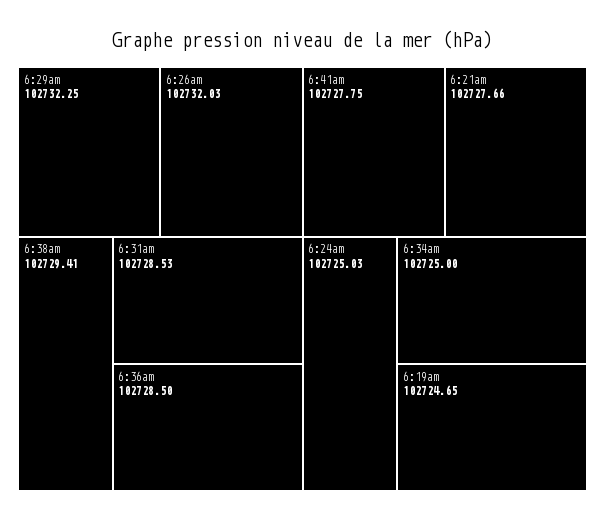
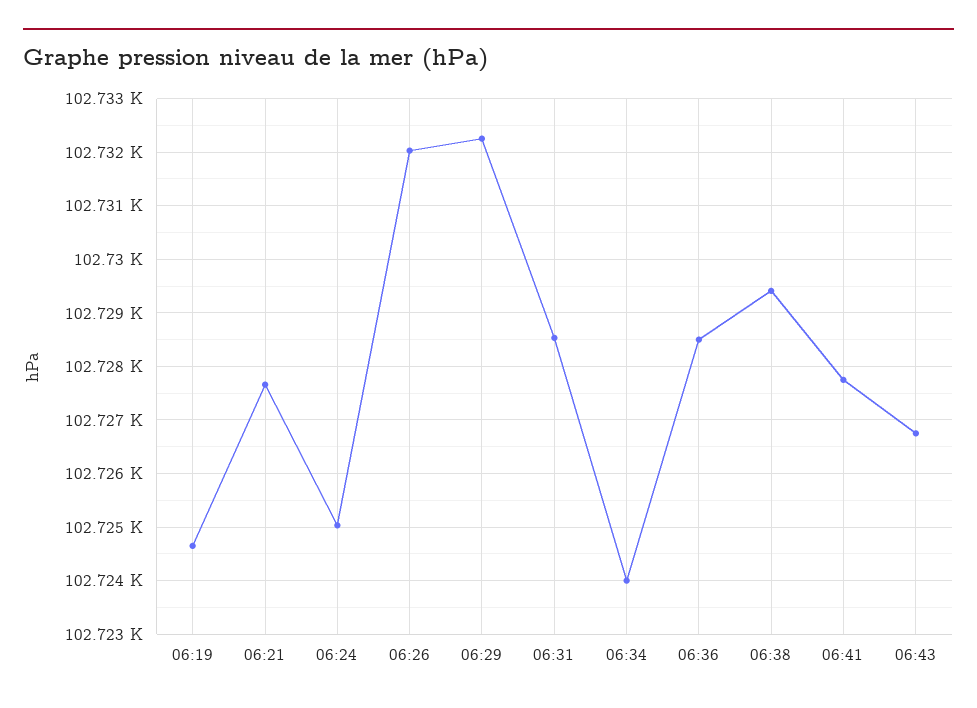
6:34am: 102725 -> 102724
06:43: none -> 102726.8

